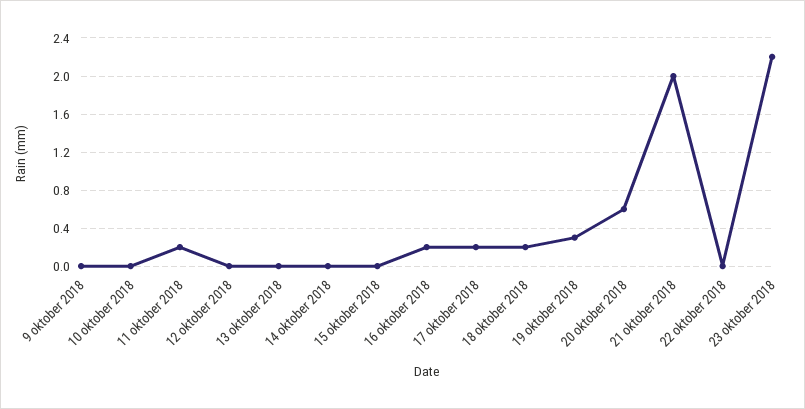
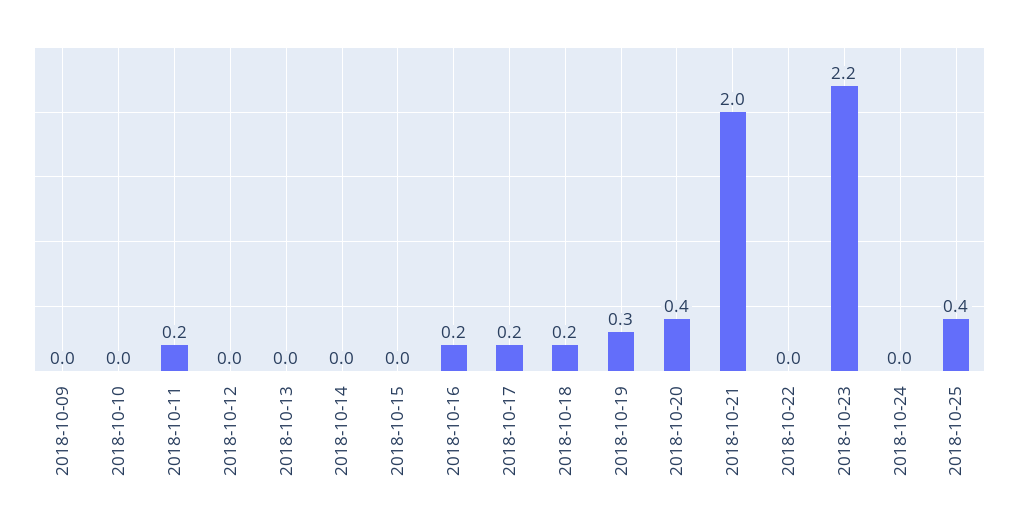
20 oktober 2018: 0.6 -> 0.4
2018-10-24: none -> 0
2018-10-25: none -> 0.4

